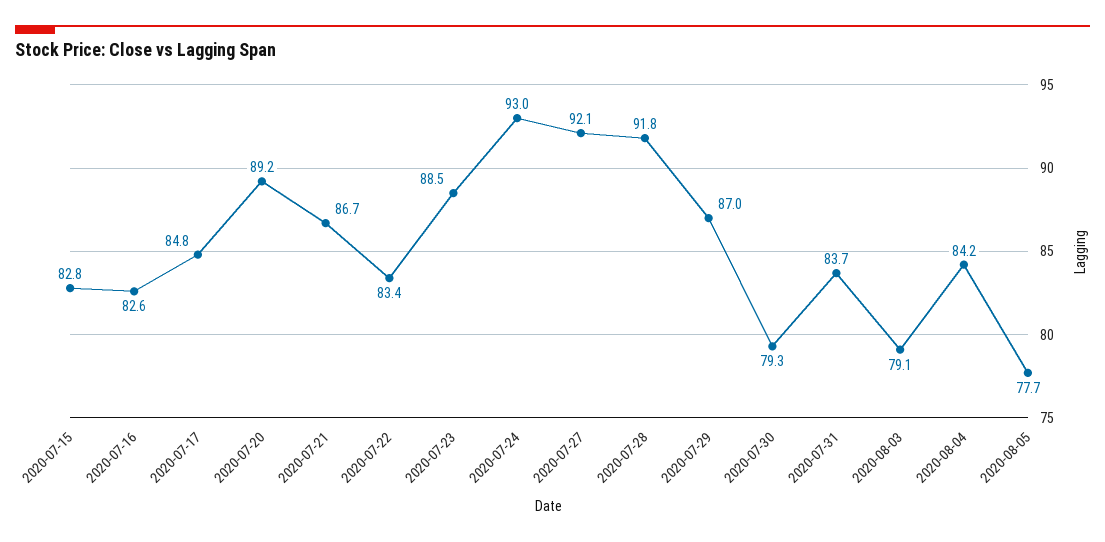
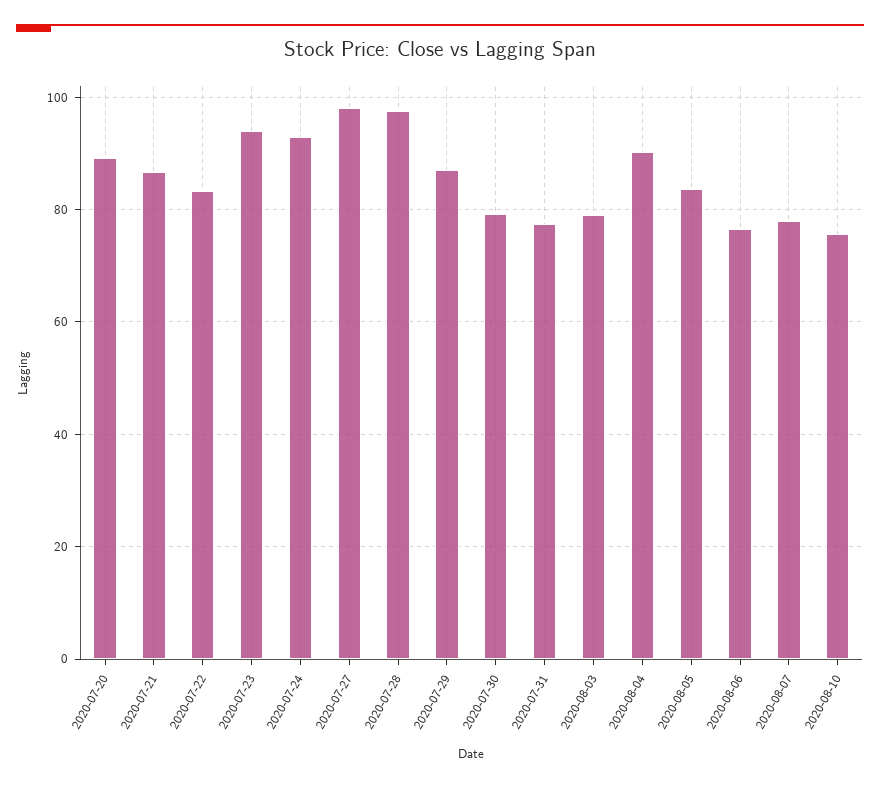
2020-07-15: 82.8 -> none
2020-07-16: 82.6 -> none
2020-07-17: 84.8 -> none
2020-07-23: 88.5 -> 94
2020-07-27: 92.1 -> 98
2020-07-28: 91.8 -> 98
2020-07-31: 83.7 -> 78
2020-08-04: 84.2 -> 90
2020-08-05: 77.7 -> 84
2020-08-06: none -> 76
2020-08-07: none -> 78
2020-08-10: none -> 76

